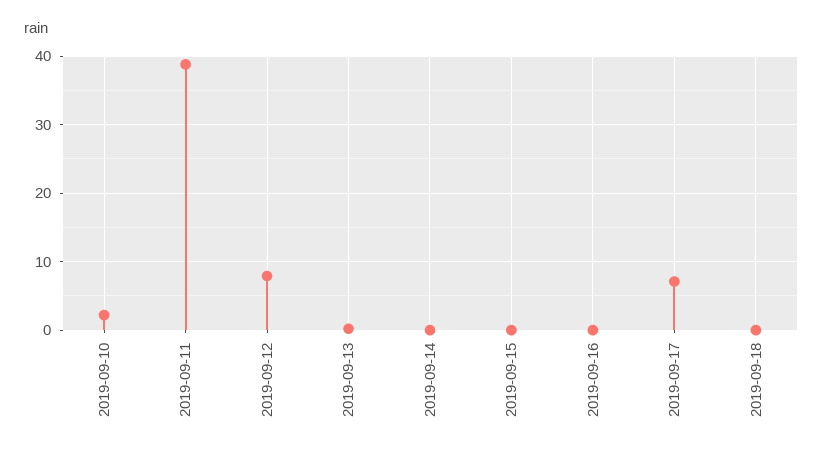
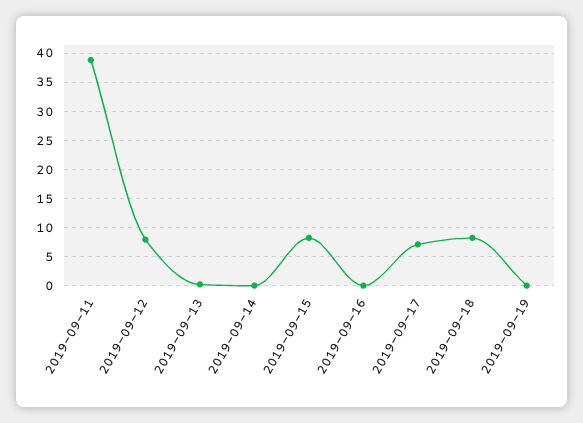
2019-09-10: 2 -> none
2019-09-15: 0 -> 7.5
2019-09-18: 0 -> 7.5
2019-09-19: none -> 0

